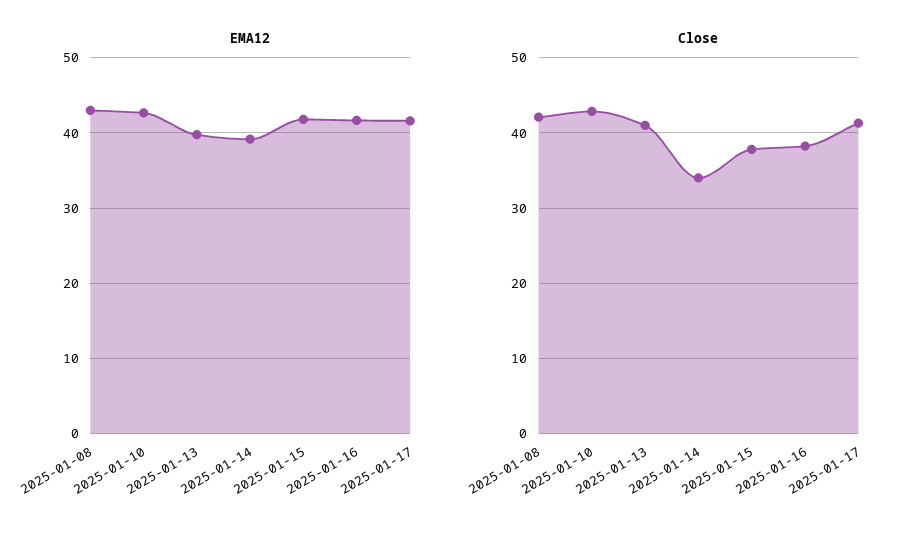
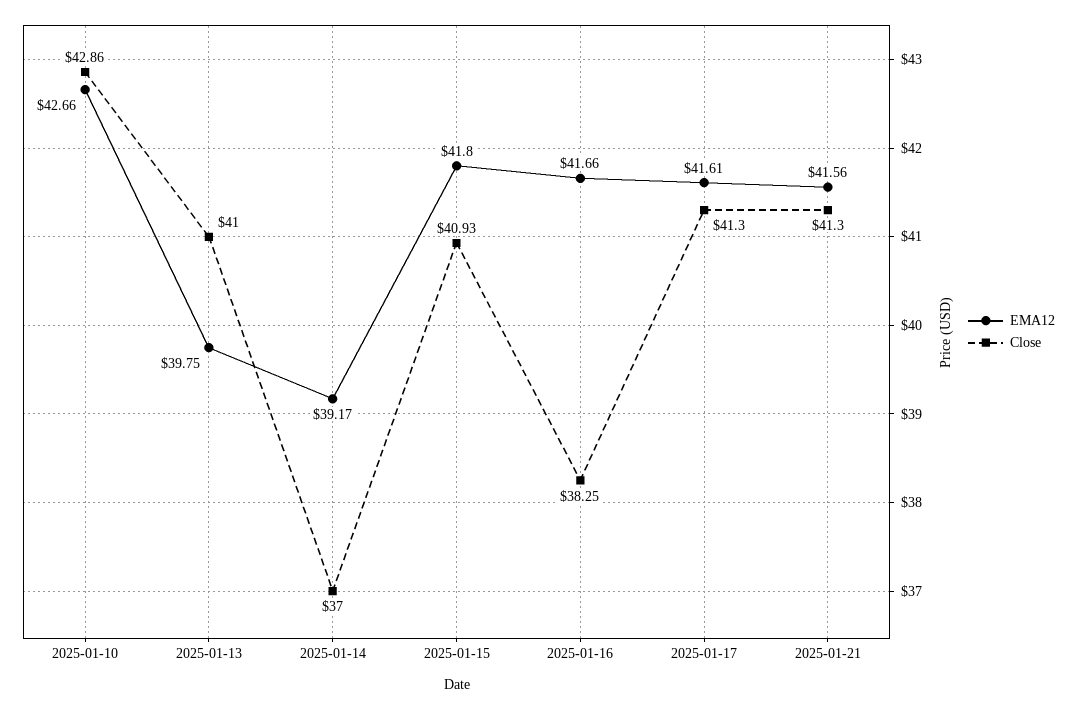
EMA12, 2025-01-08: 43 -> none
Close, 2025-01-08: 42 -> none
Close, 2025-01-14: 34 -> 37
Close, 2025-01-15: 38 -> 40.93
EMA12, 2025-01-21: none -> 41.56
Close, 2025-01-21: none -> 41.3

